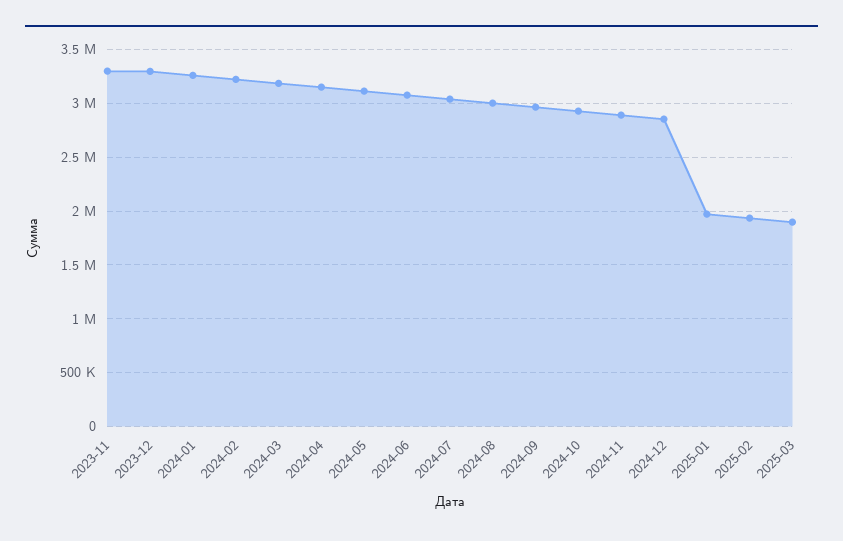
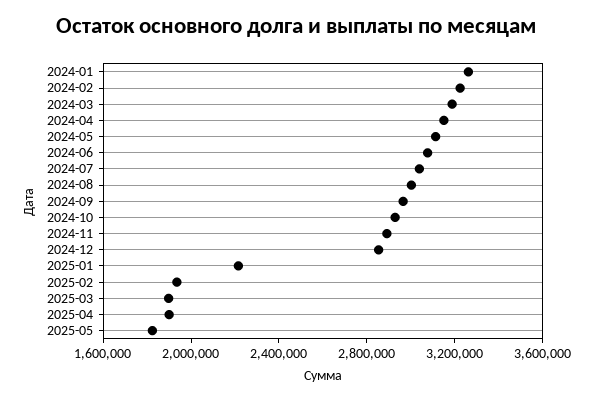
2023-11: 3300000 -> none
2023-12: 3300000 -> none
2025-01: 2000000 -> 2200000
2025-04: none -> 1900000
2025-05: none -> 1800000

